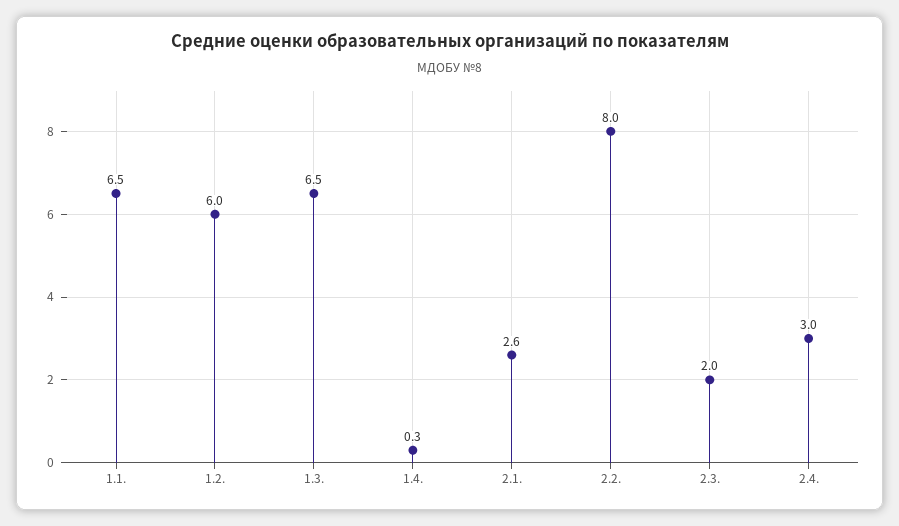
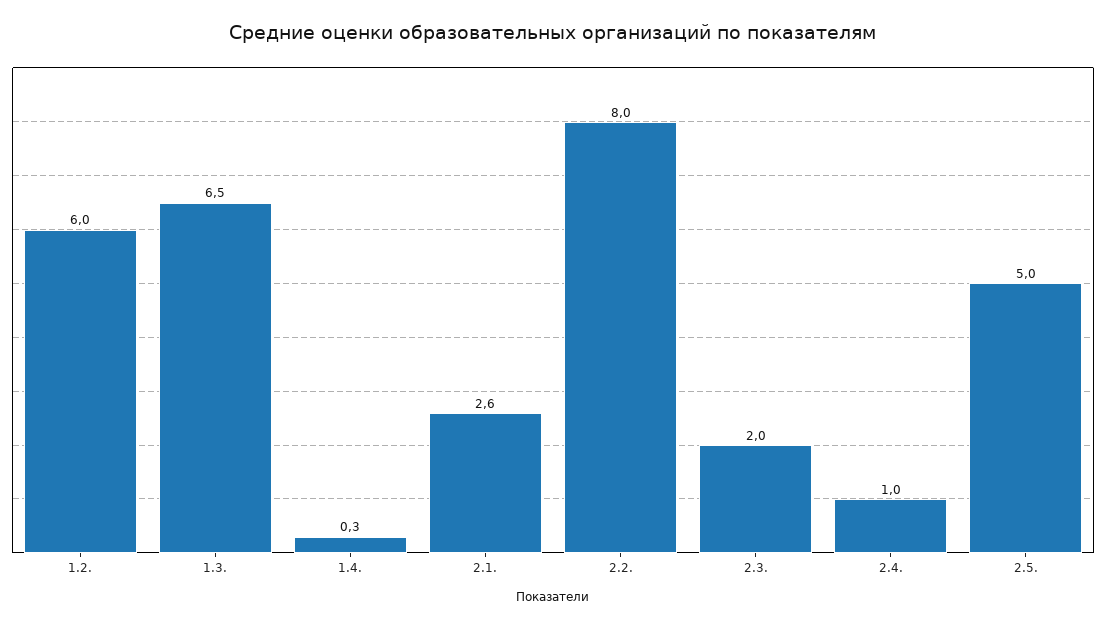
1.1.: 6.5 -> none
2.4.: 3 -> 1
2.5.: none -> 5

